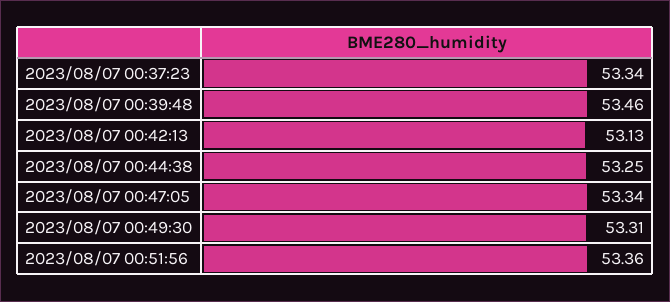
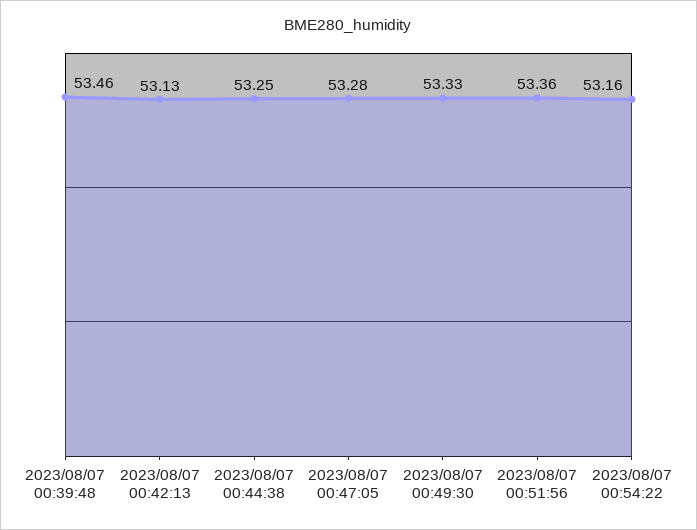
2023/08/07 00:37:23: 53.34 -> none
2023/08/07 00:47:05: 53.34 -> 53.28
2023/08/07 00:49:30: 53.31 -> 53.33
2023/08/07 00:54:22: none -> 53.16

